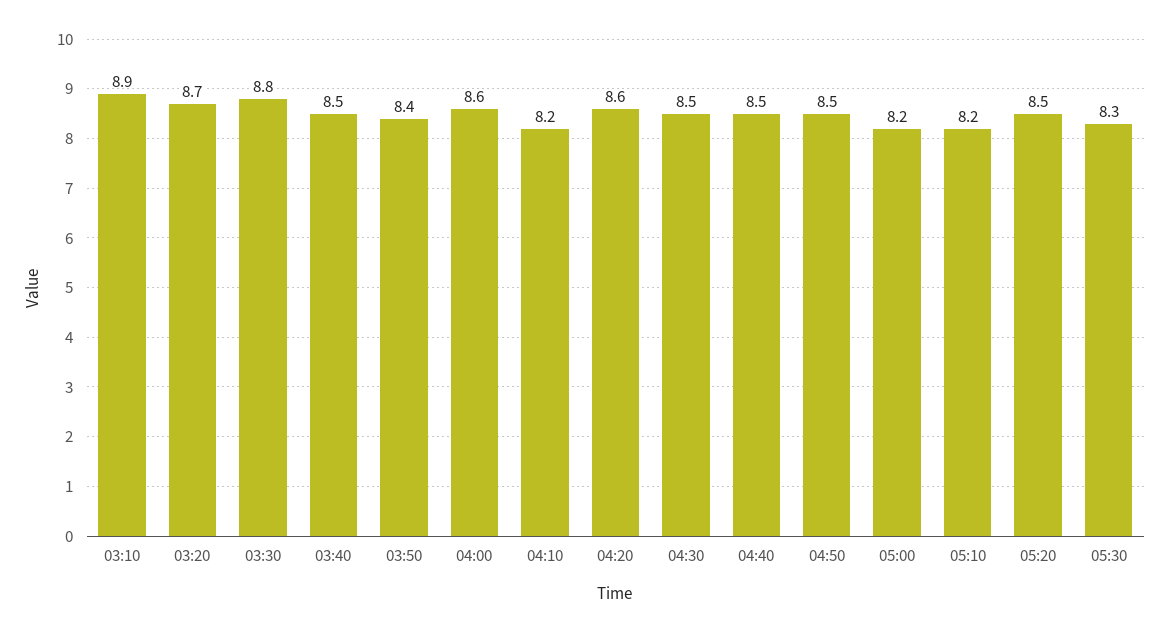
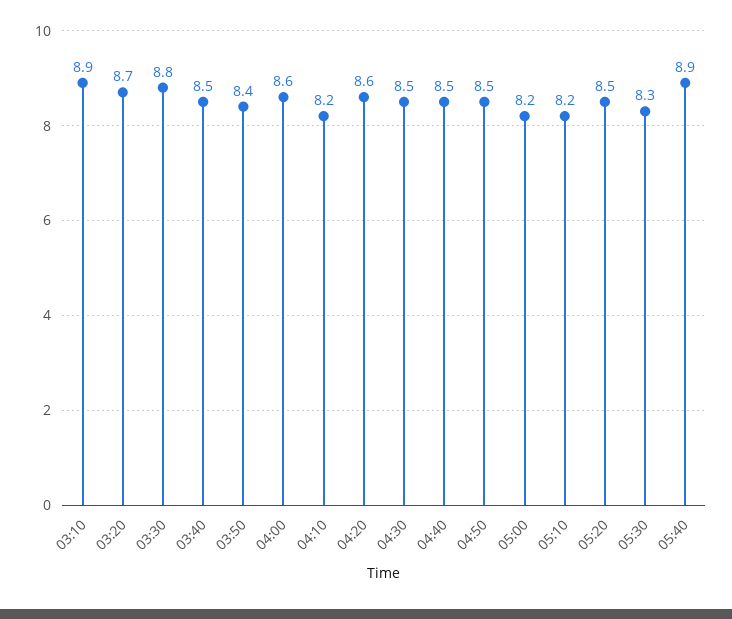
05:40: none -> 8.9

